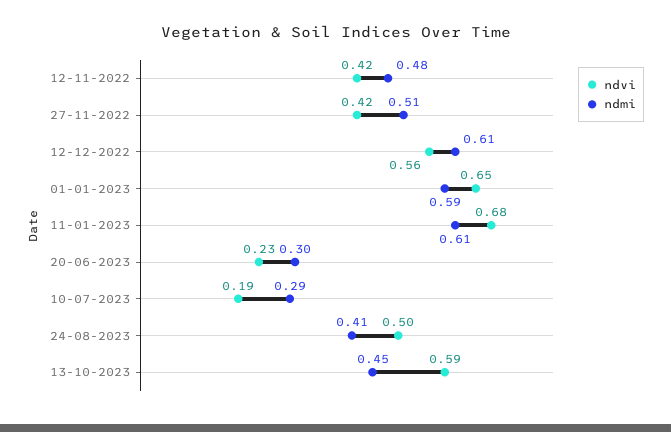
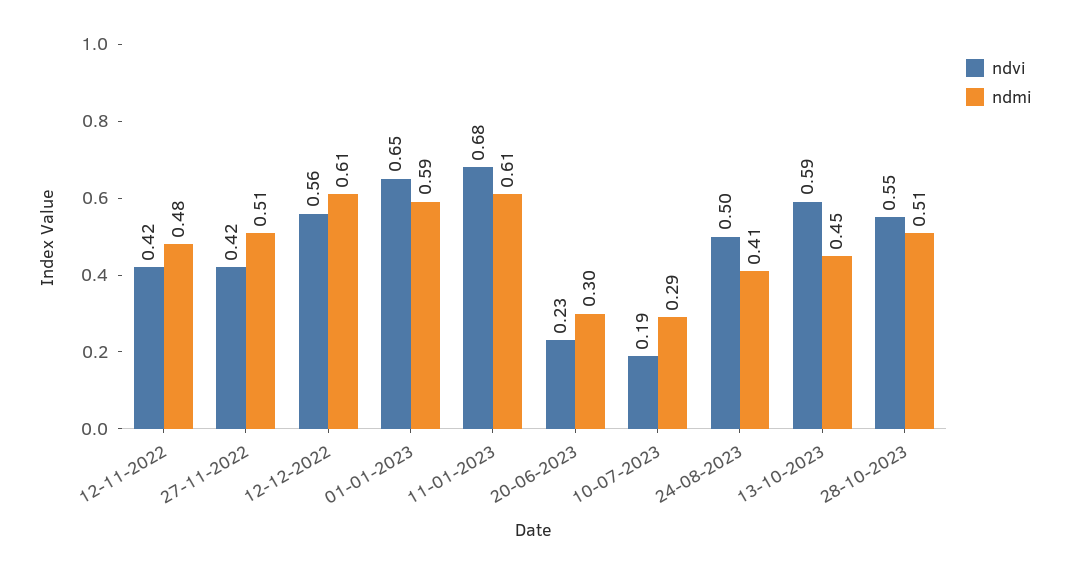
ndvi, 28-10-2023: none -> 0.55
ndmi, 28-10-2023: none -> 0.51

